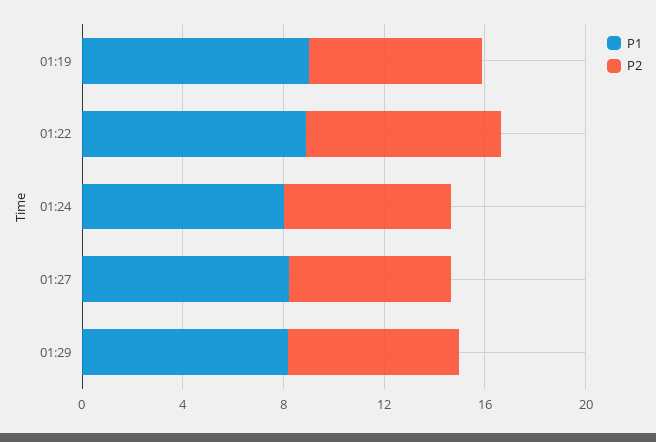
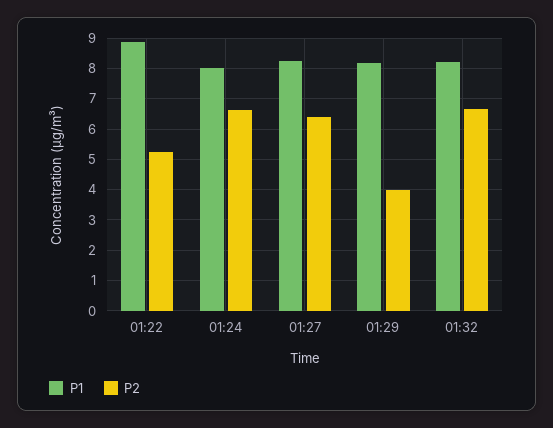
P1, 01:19: 9 -> none
P2, 01:19: 7 -> none
P2, 01:22: 8 -> 5.2
P2, 01:29: 7 -> 4
P1, 01:32: none -> 8.2
P2, 01:32: none -> 6.6

